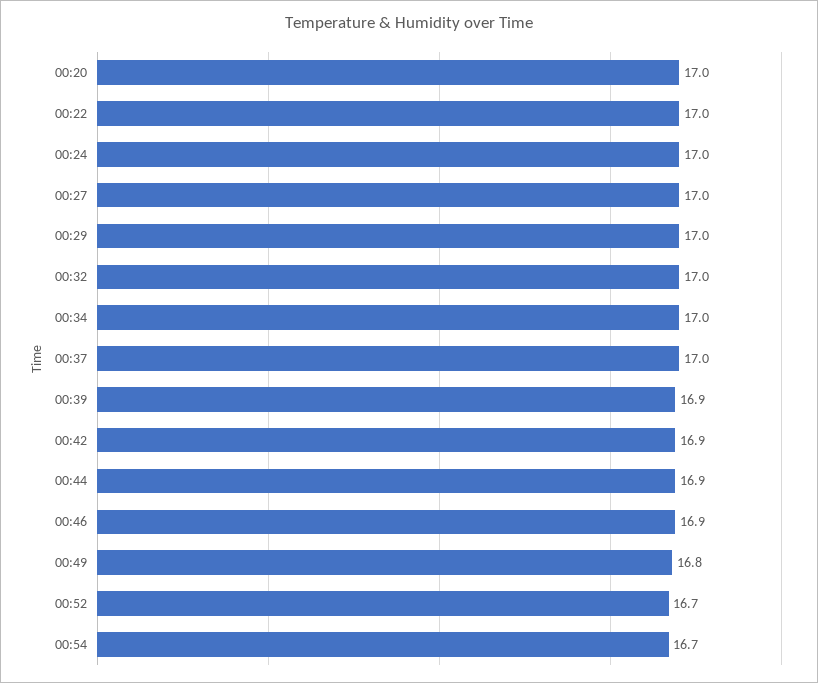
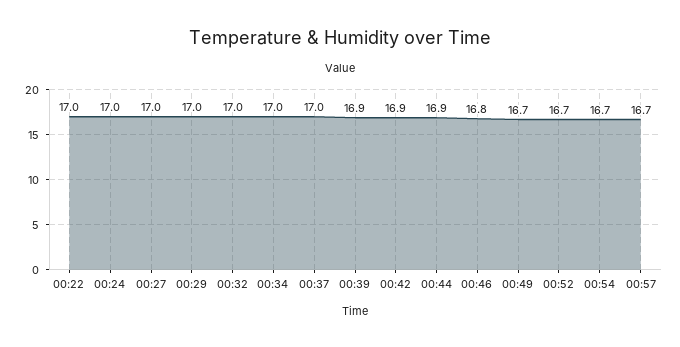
00:20: 17 -> none
00:46: 16.9 -> 16.8
00:49: 16.8 -> 16.7
00:57: none -> 16.7

